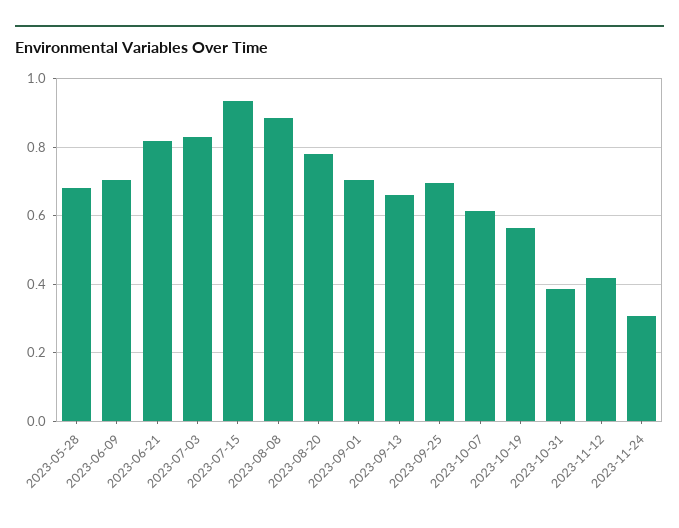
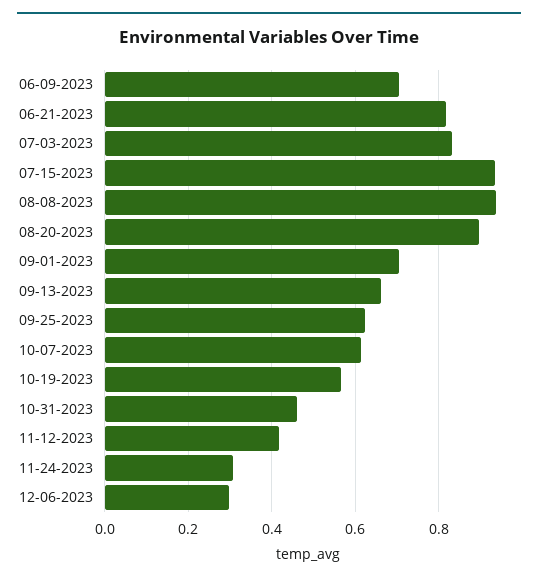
2023-05-28: 0.68 -> none
2023-08-08: 0.88 -> 0.94
2023-08-20: 0.78 -> 0.9
2023-09-25: 0.7 -> 0.62
2023-10-31: 0.38 -> 0.46
12-06-2023: none -> 0.3

